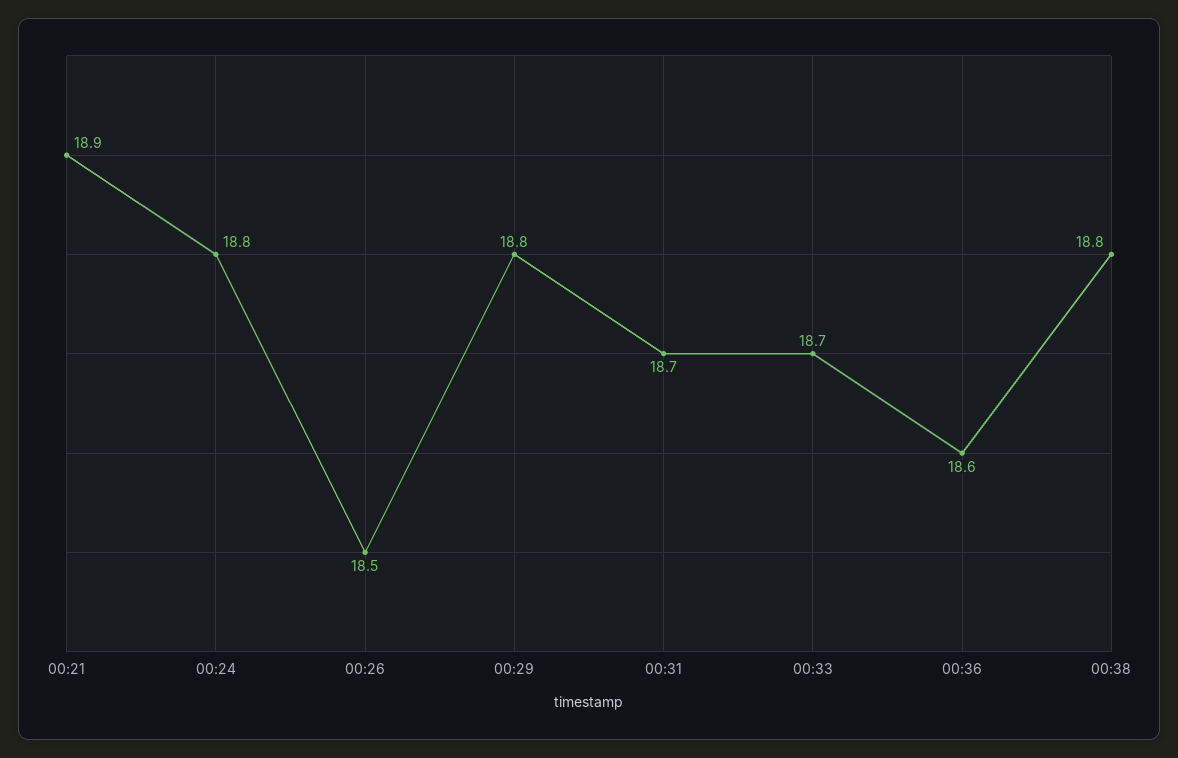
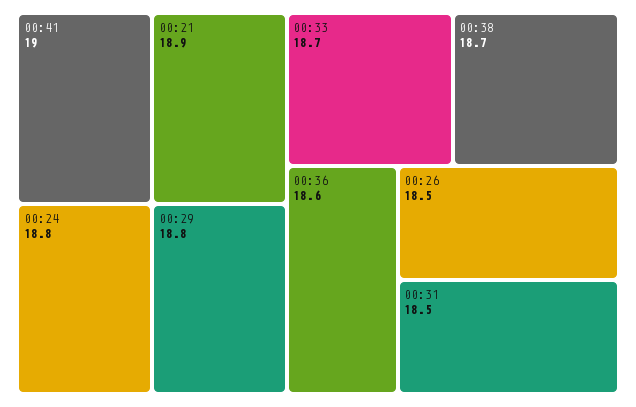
00:31: 18.7 -> 18.5
00:38: 18.8 -> 18.7
00:41: none -> 19

